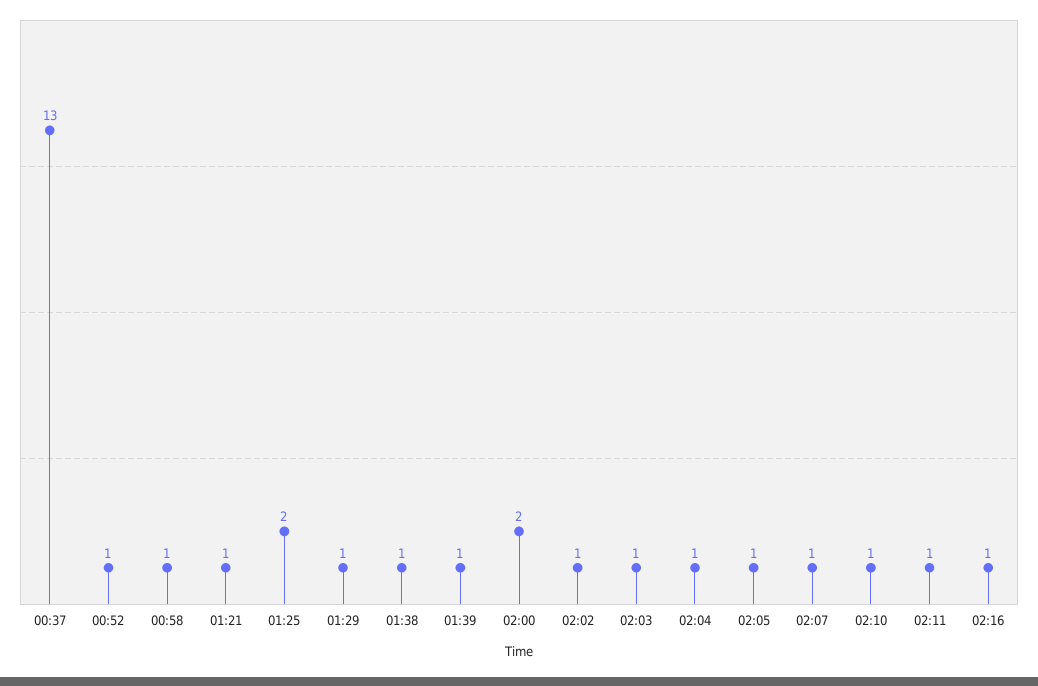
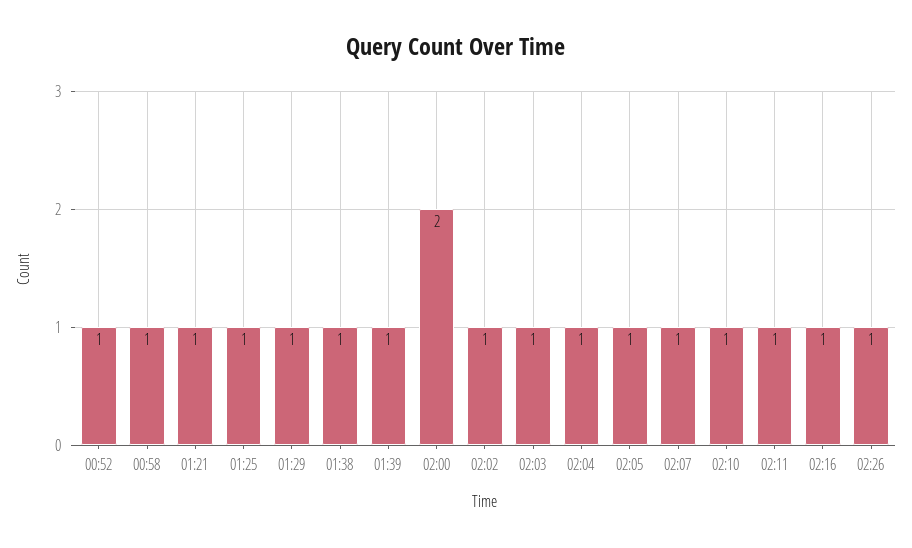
00:37: 13 -> none
01:25: 2 -> 1
02:26: none -> 1

